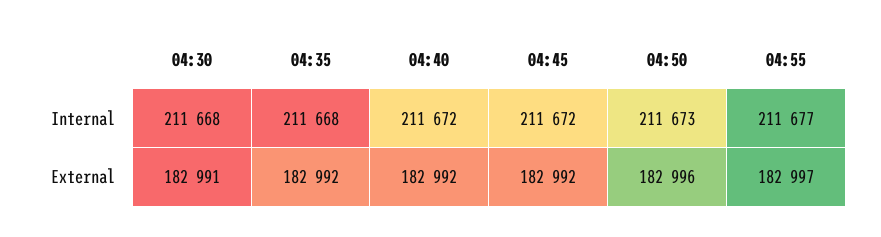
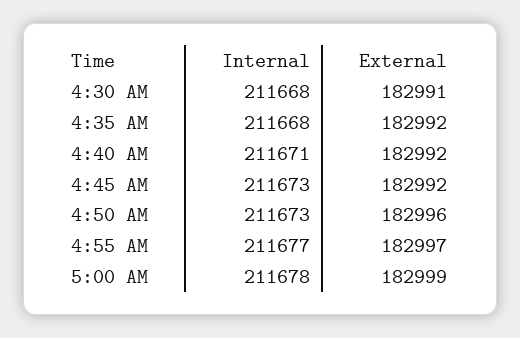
04:40, Internal: 211672 -> 211671
04:45, Internal: 211672 -> 211673
5:00 AM, Internal: none -> 211678
5:00 AM, External: none -> 182999

